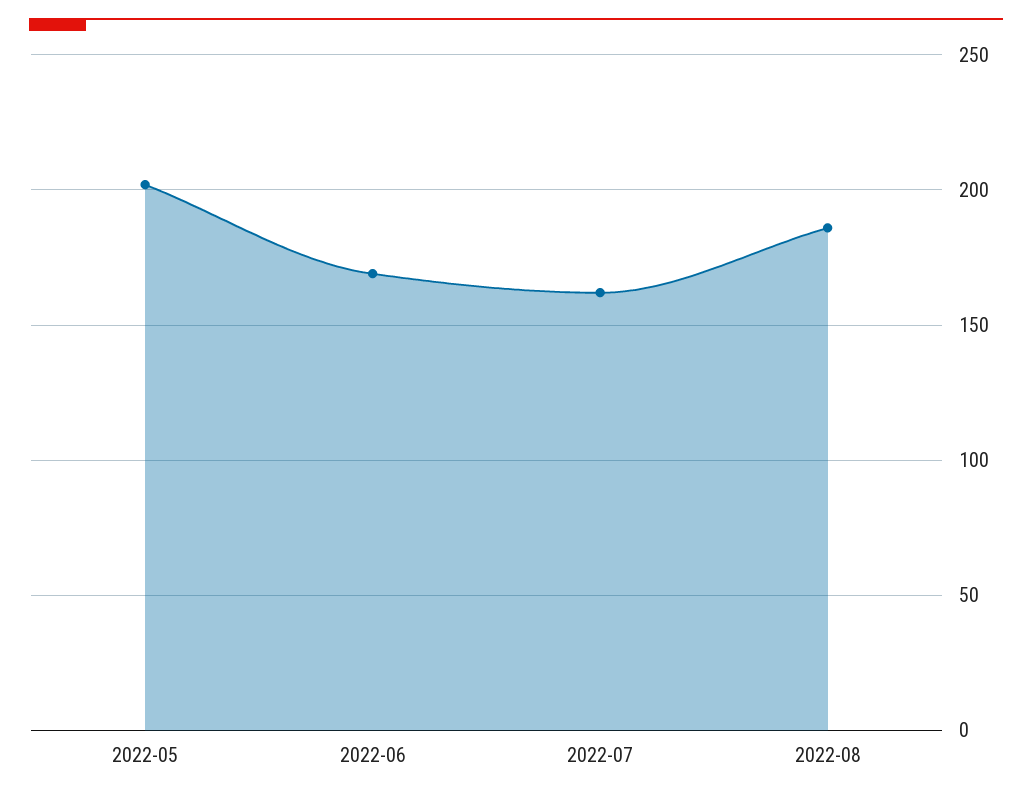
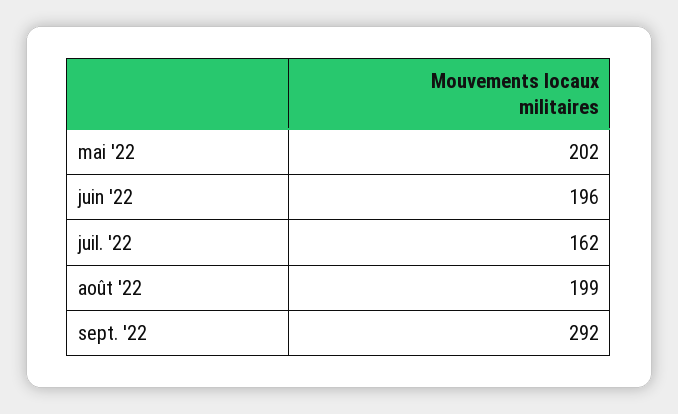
2022-06: 170 -> 196
2022-08: 185 -> 199
sept. '22: none -> 292

